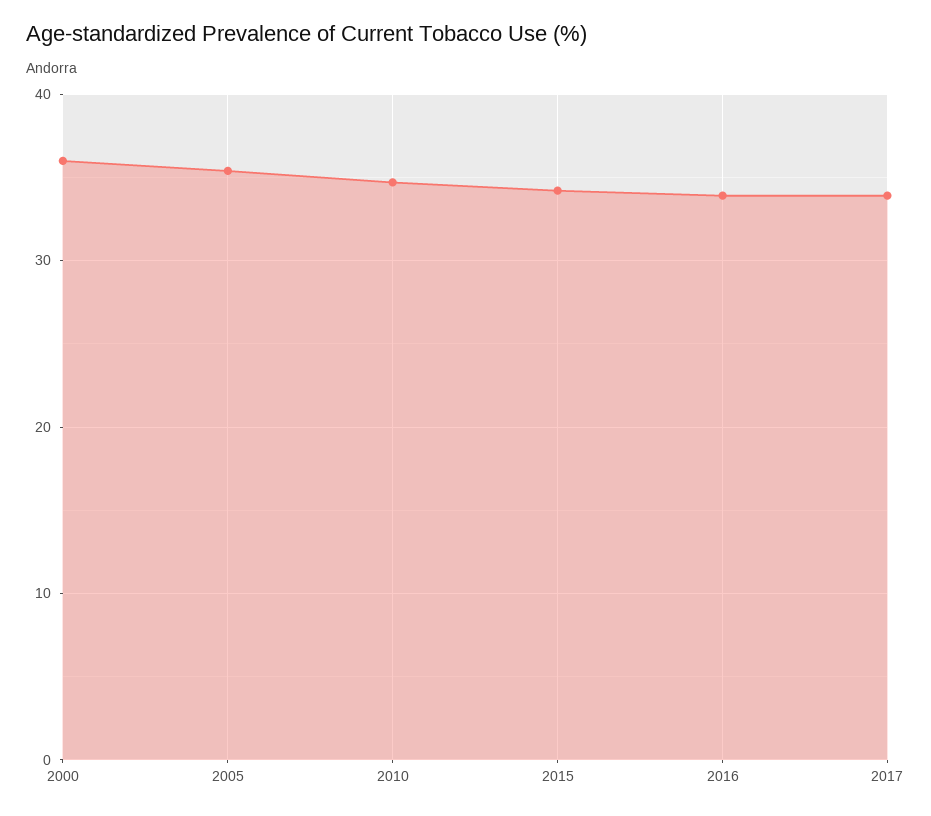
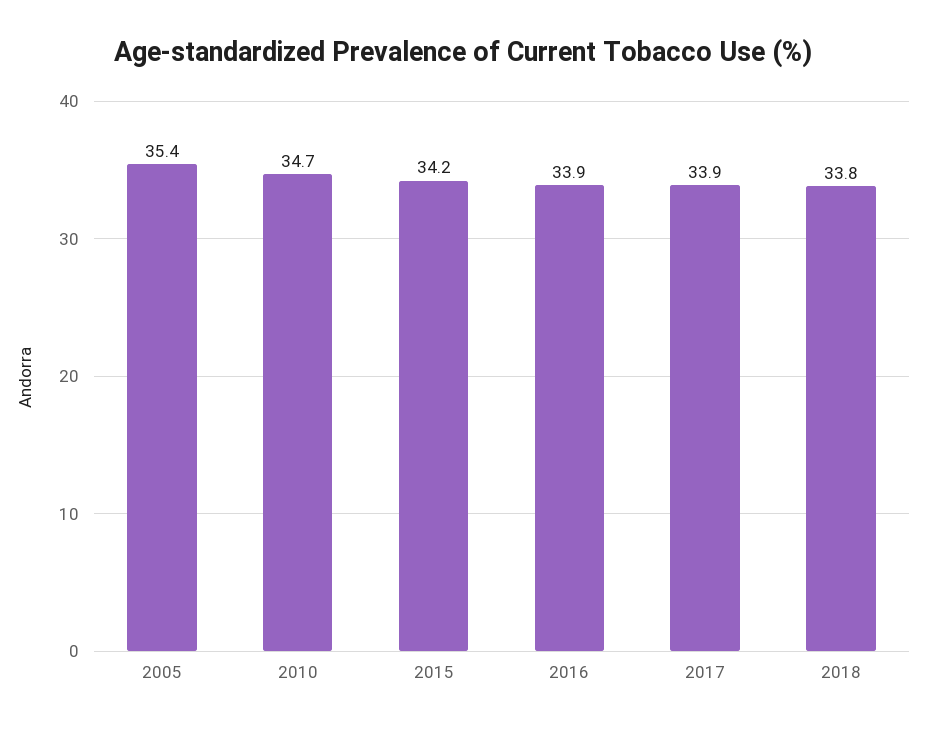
2000: 36 -> none
2018: none -> 33.8

